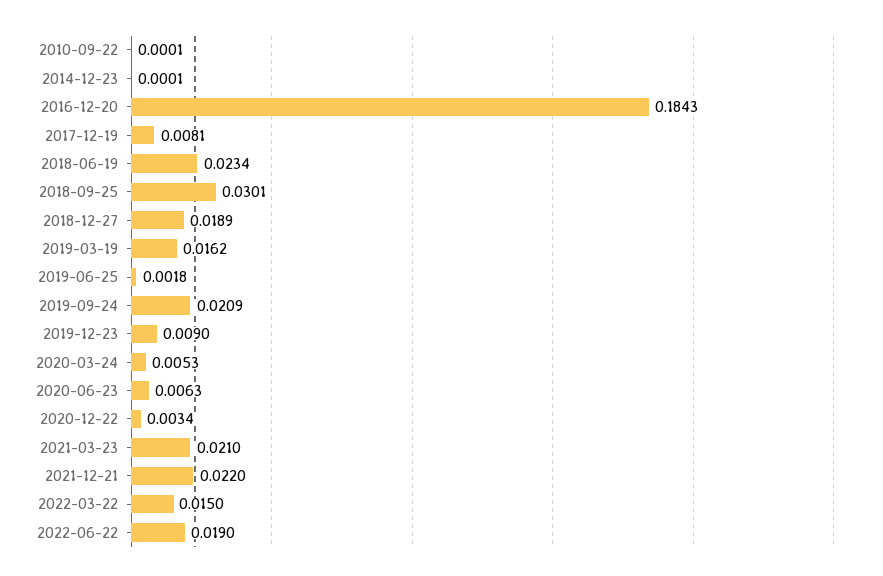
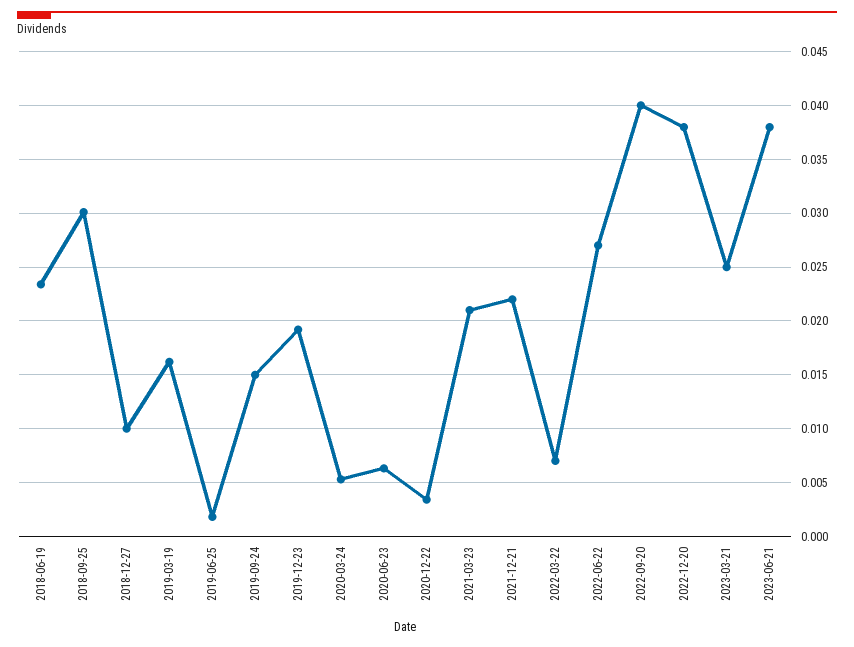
2010-09-22: 0.0001 -> none
2014-12-23: 0.0001 -> none
2016-12-20: 0.1843 -> none
2017-12-19: 0.0081 -> none
2018-12-27: 0.0189 -> 0.01
2019-09-24: 0.0209 -> 0.015
2019-12-23: 0.009 -> 0.019
2022-03-22: 0.015 -> 0.007
2022-06-22: 0.019 -> 0.027
2022-09-20: none -> 0.04
2022-12-20: none -> 0.038
2023-03-21: none -> 0.025
2023-06-21: none -> 0.038

